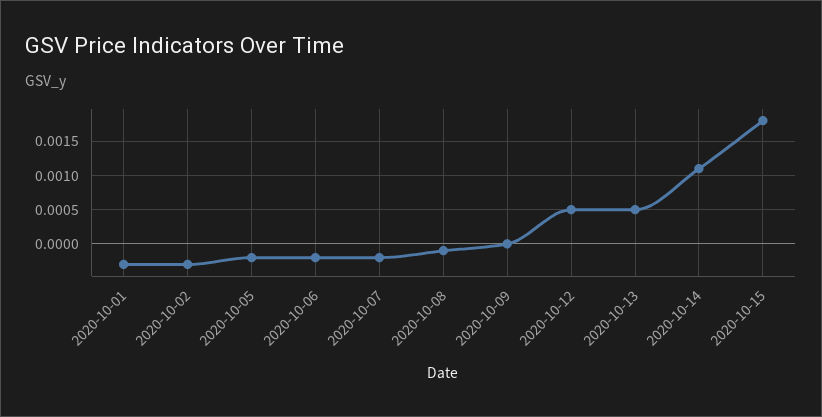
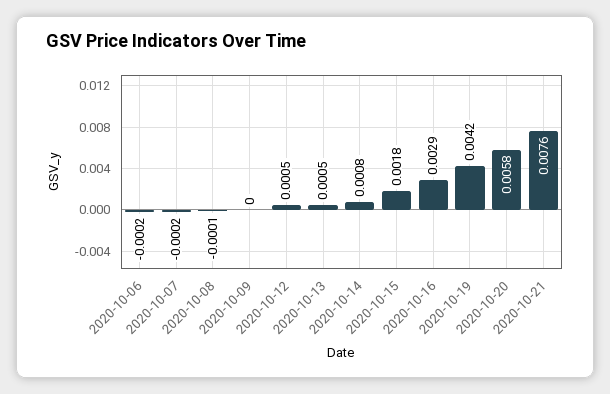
2020-10-01: -0.0003 -> none
2020-10-02: -0.0003 -> none
2020-10-05: -0.0002 -> none
2020-10-14: 0.0011 -> 0.0008
2020-10-16: none -> 0.0029
2020-10-19: none -> 0.0042
2020-10-20: none -> 0.0058
2020-10-21: none -> 0.0076

